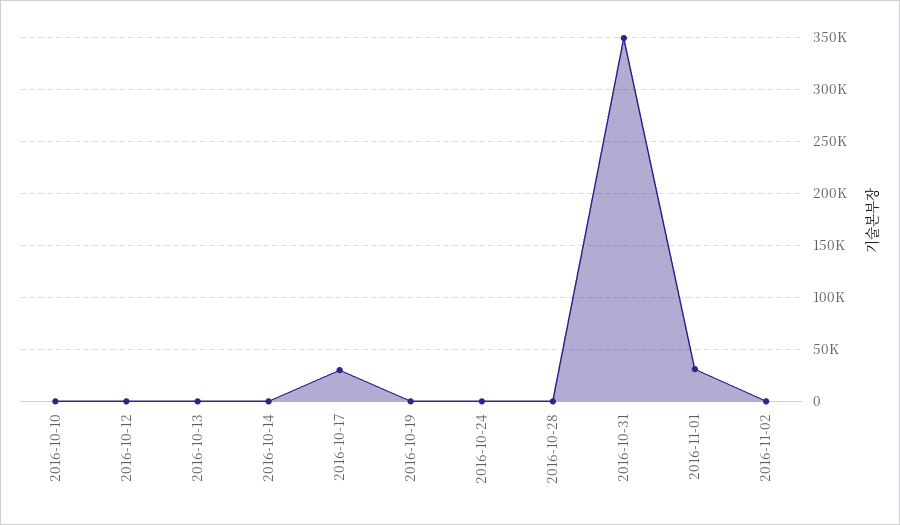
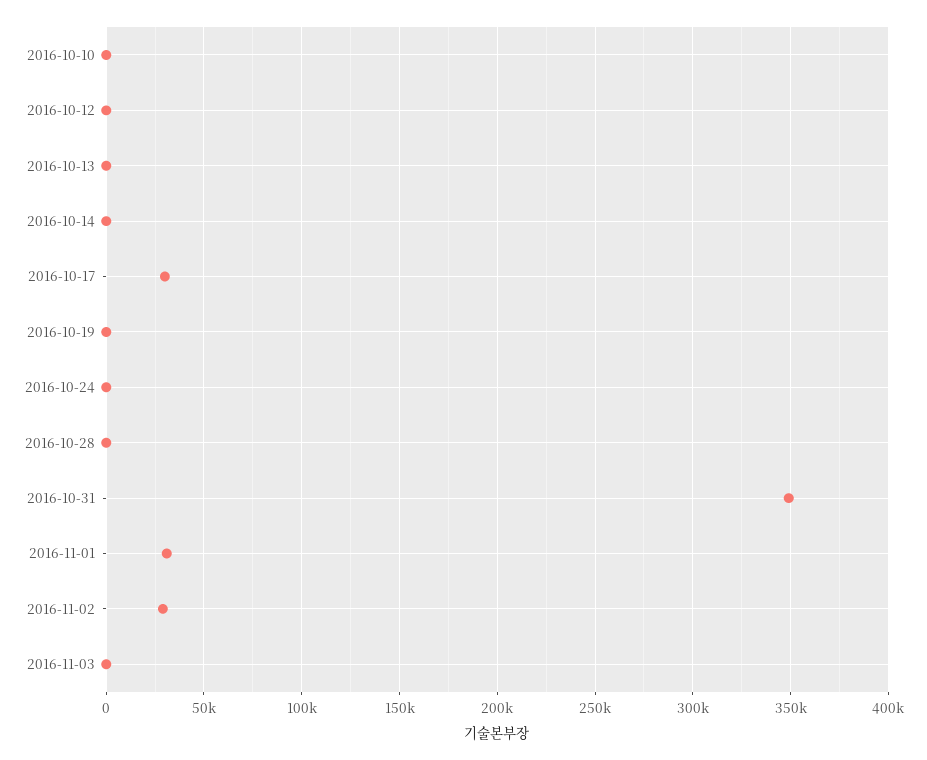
2016-11-02: 0 -> 30000
2016-11-03: none -> 0

